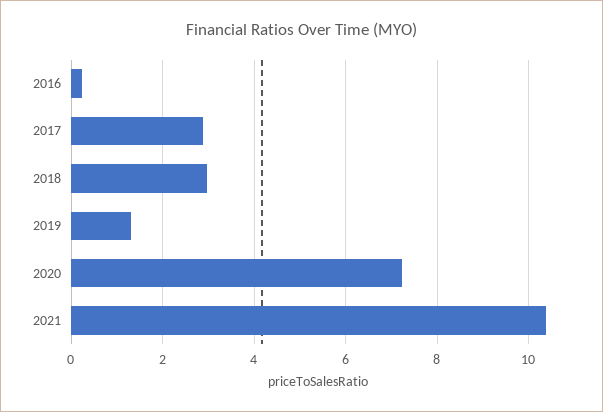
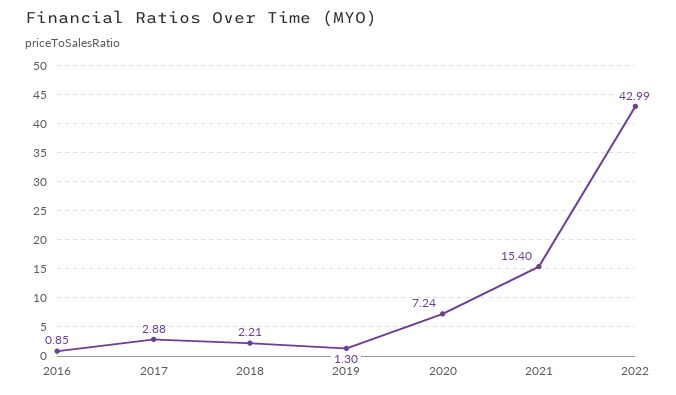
2016: 0.2 -> 0.85
2018: 3 -> 2.21
2021: 10.4 -> 15.4
2022: none -> 42.99

